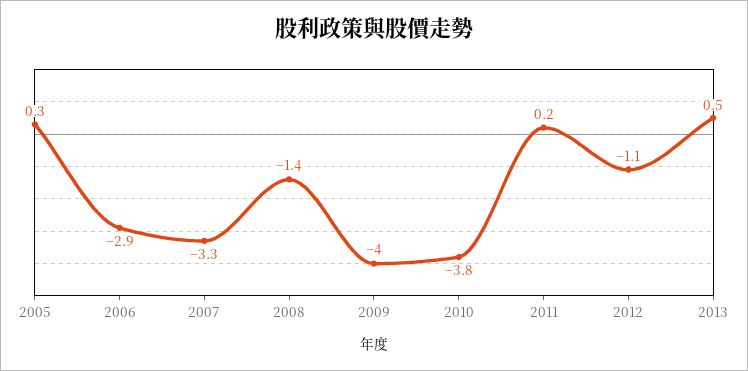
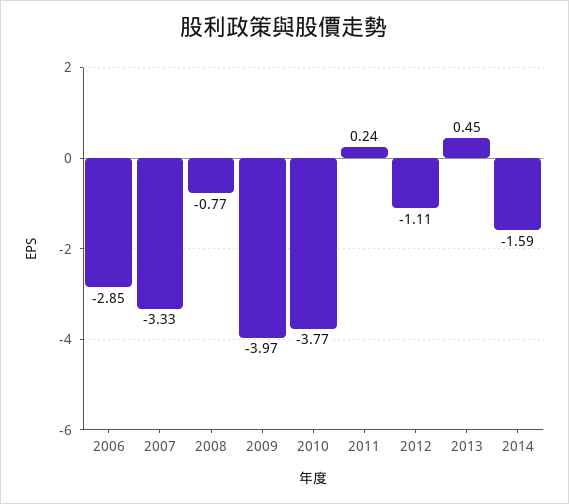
2005: 0.3 -> none
2008: -1.4 -> -0.77
2014: none -> -1.59

